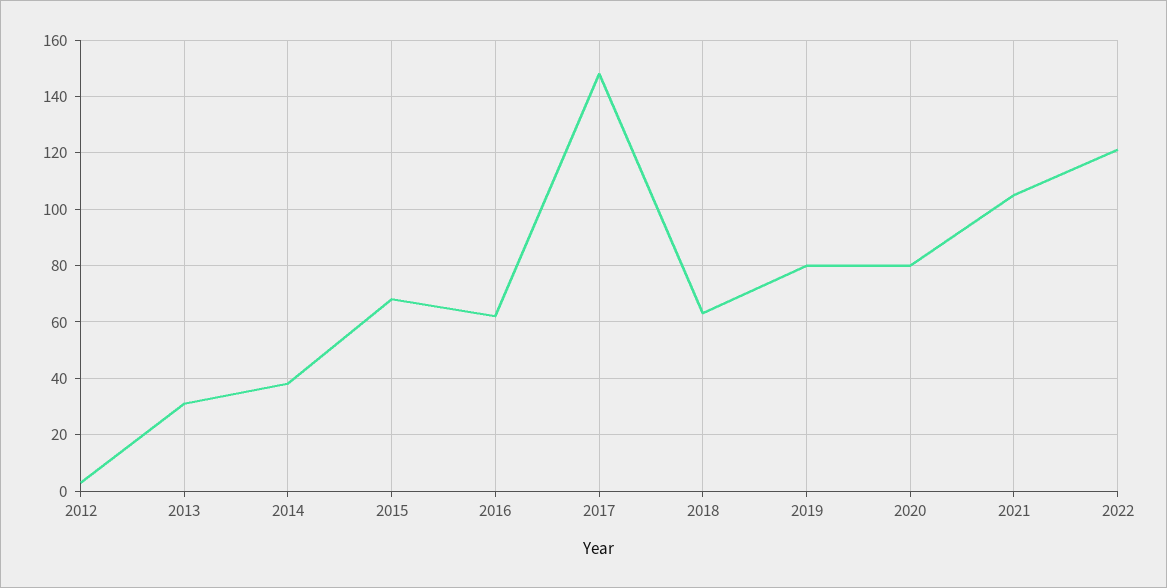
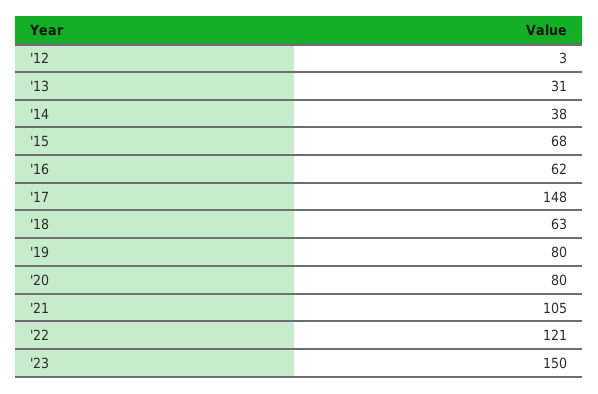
'23: none -> 150

